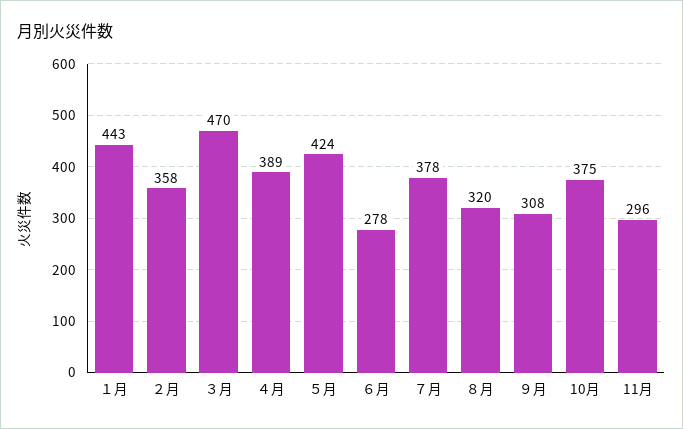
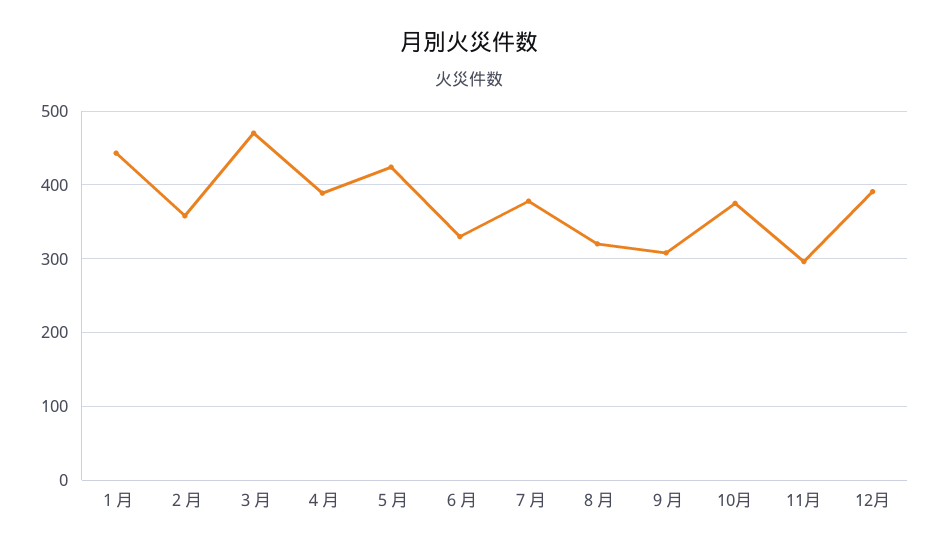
６月: 278 -> 330
12月: none -> 390

